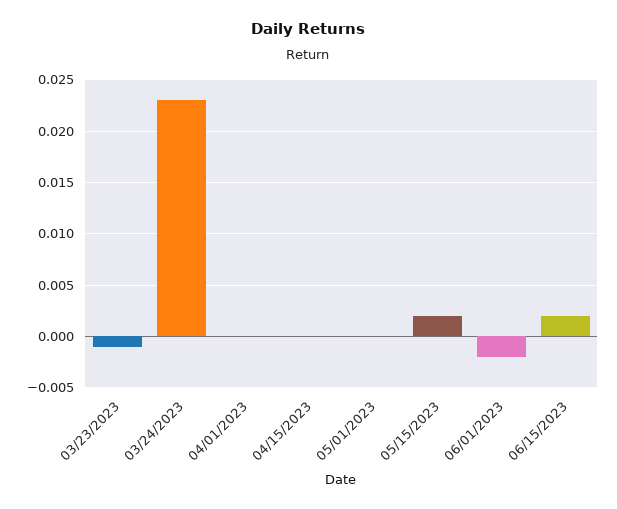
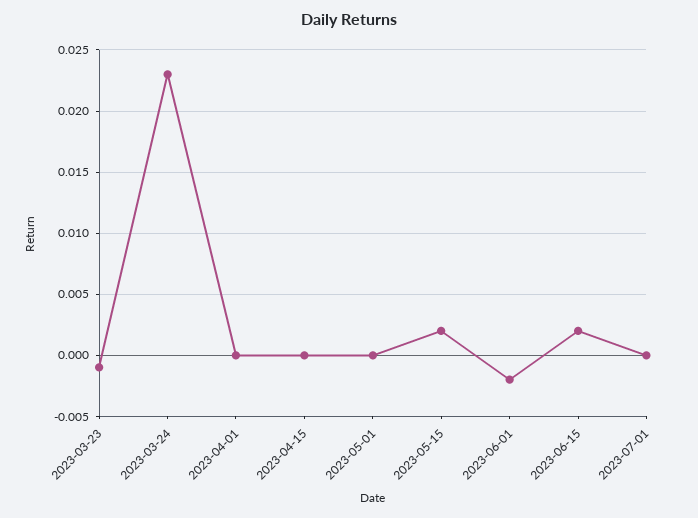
2023-07-01: none -> 0

